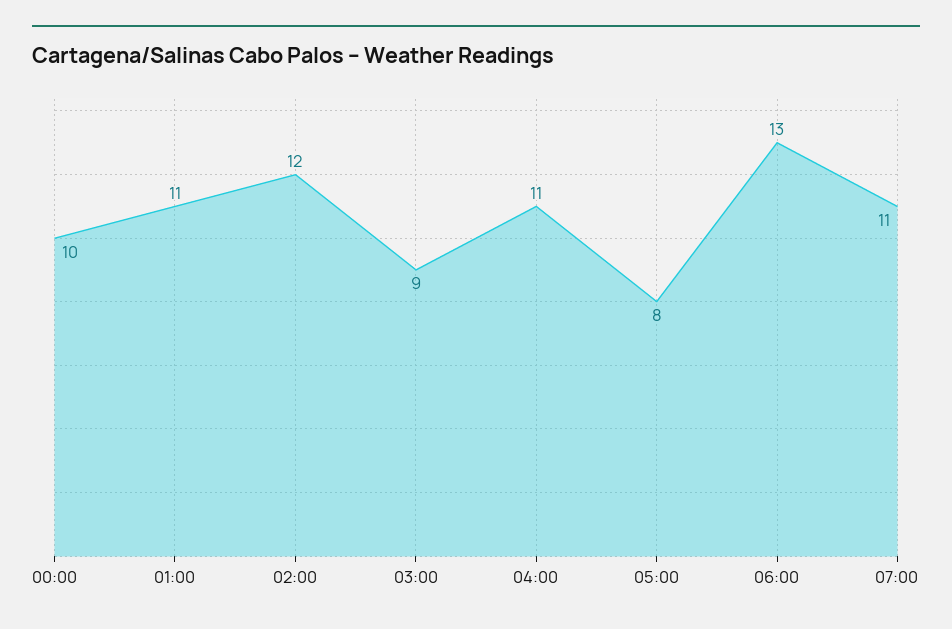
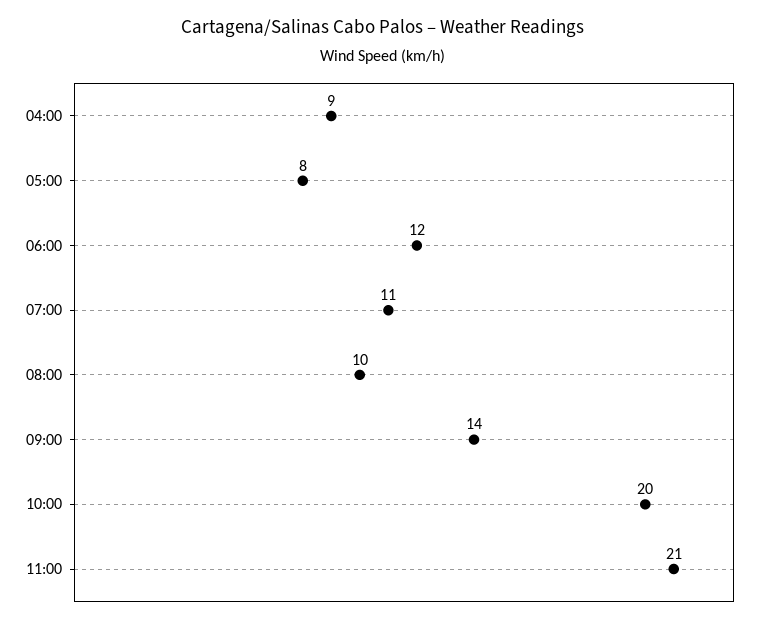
00:00: 10 -> none
01:00: 11 -> none
02:00: 12 -> none
03:00: 9 -> none
04:00: 11 -> 9
06:00: 13 -> 12
08:00: none -> 10
09:00: none -> 14
10:00: none -> 20
11:00: none -> 21

